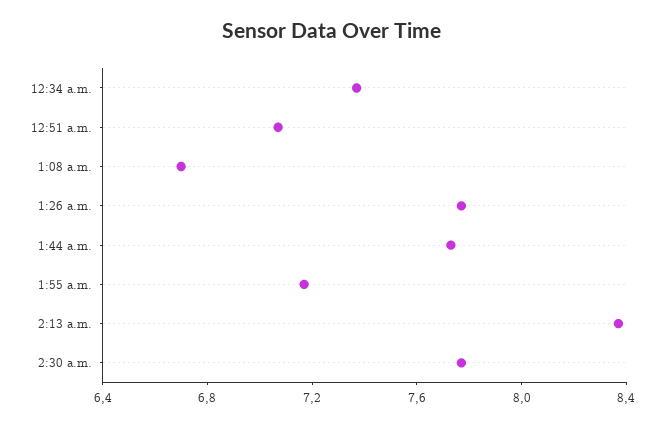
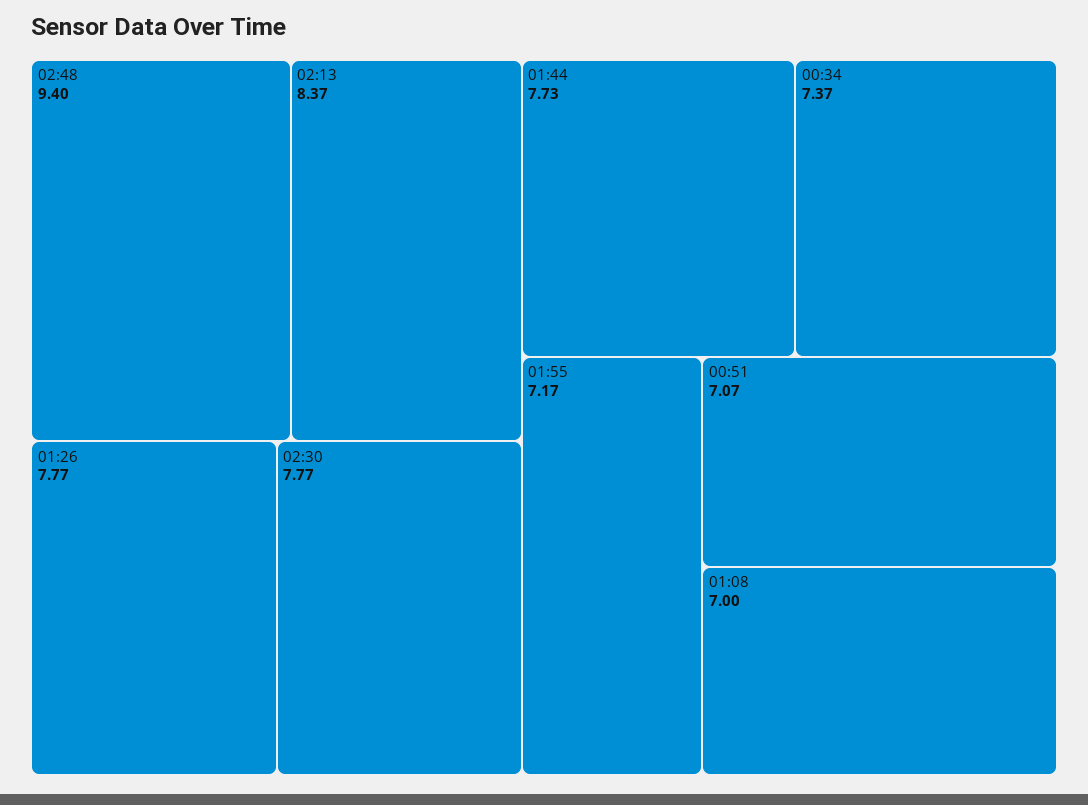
1:08 a.m.: 6.7 -> 7
02:48: none -> 9.4

